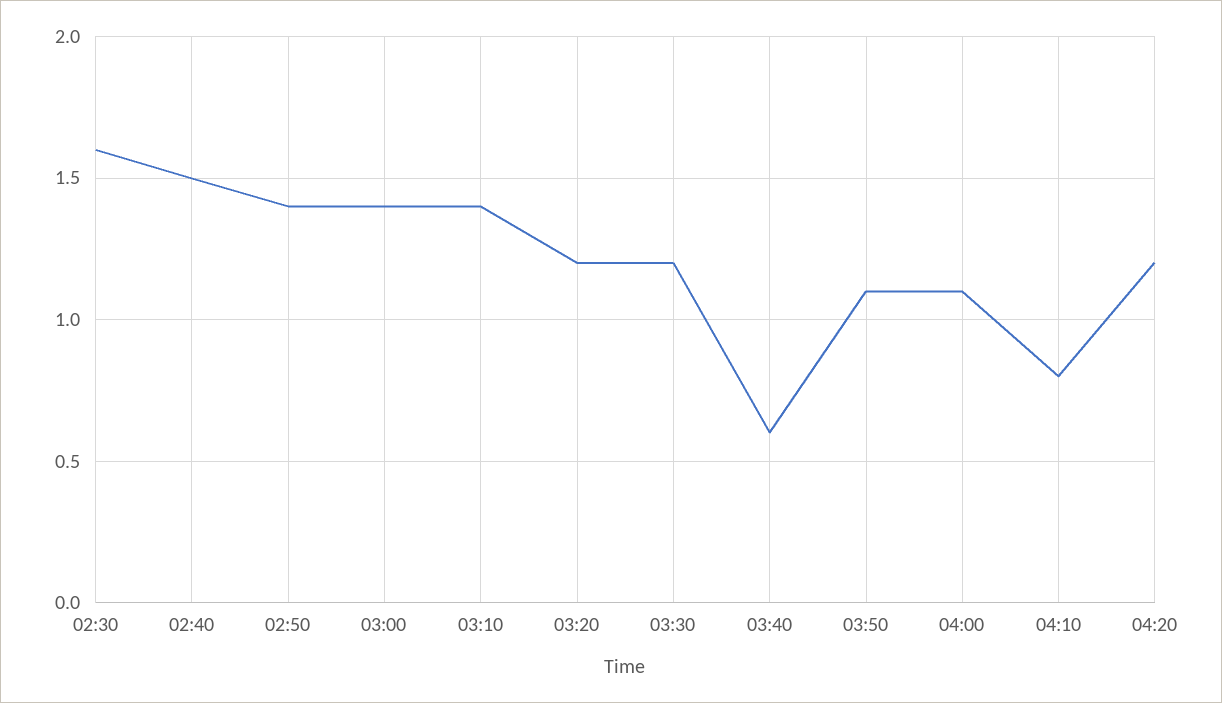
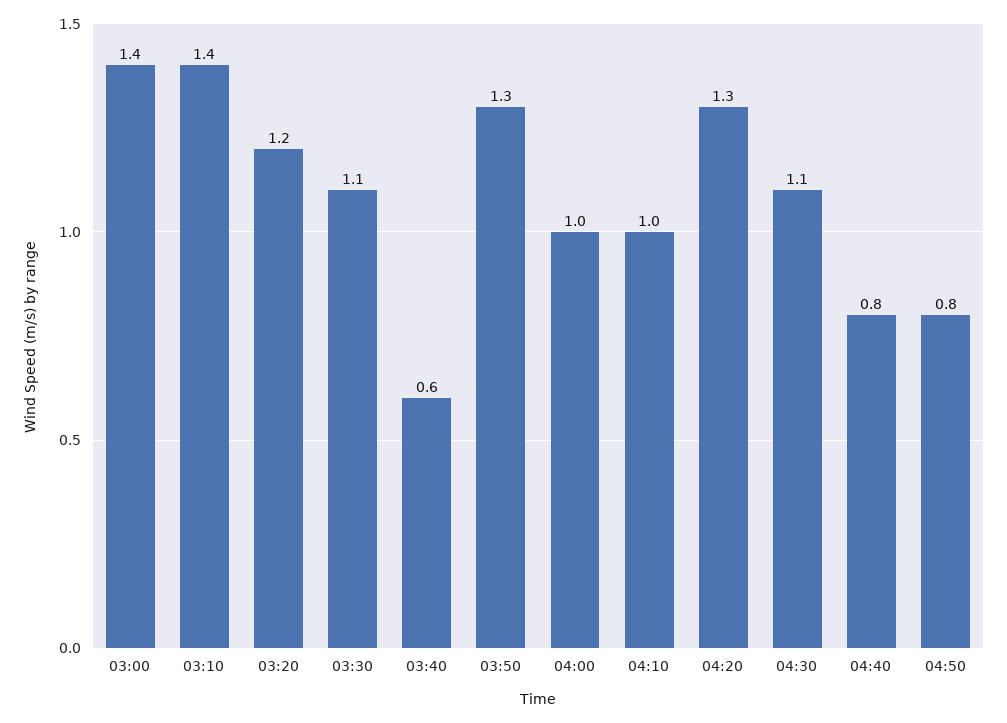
02:30: 1.6 -> none
02:40: 1.5 -> none
02:50: 1.4 -> none
03:30: 1.2 -> 1.1
03:50: 1.1 -> 1.3
04:00: 1.1 -> 1
04:10: 0.8 -> 1
04:20: 1.2 -> 1.3
04:30: none -> 1.1
04:40: none -> 0.8
04:50: none -> 0.8

